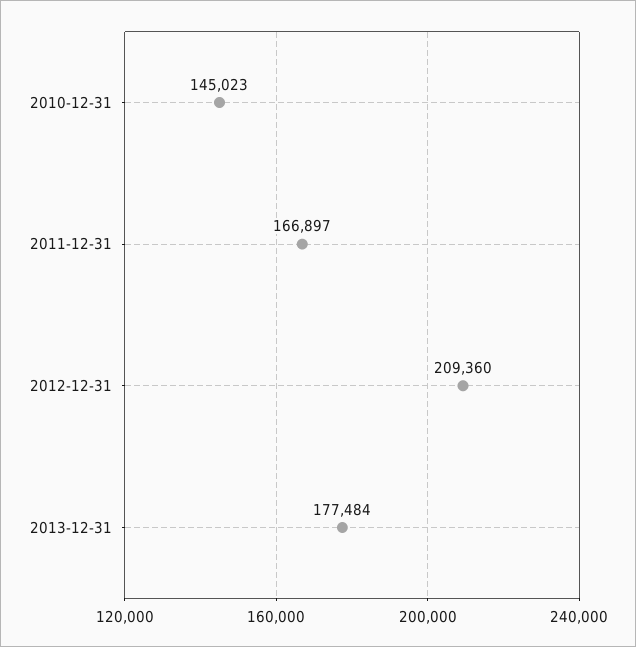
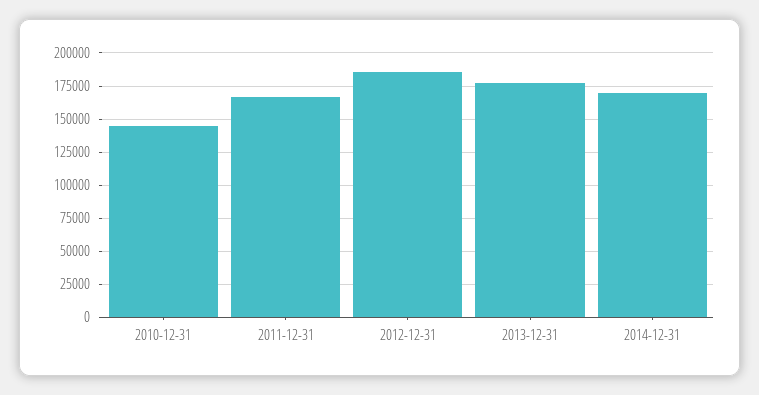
2012-12-31: 209360 -> 185000
2014-12-31: none -> 170000

